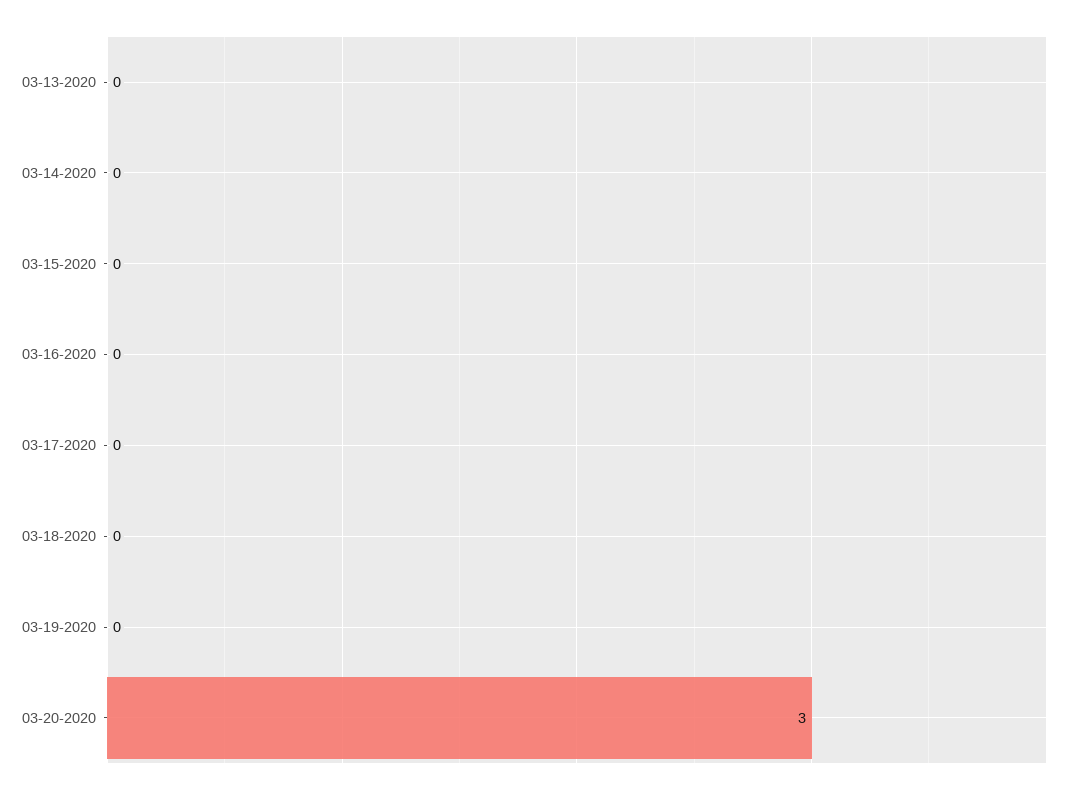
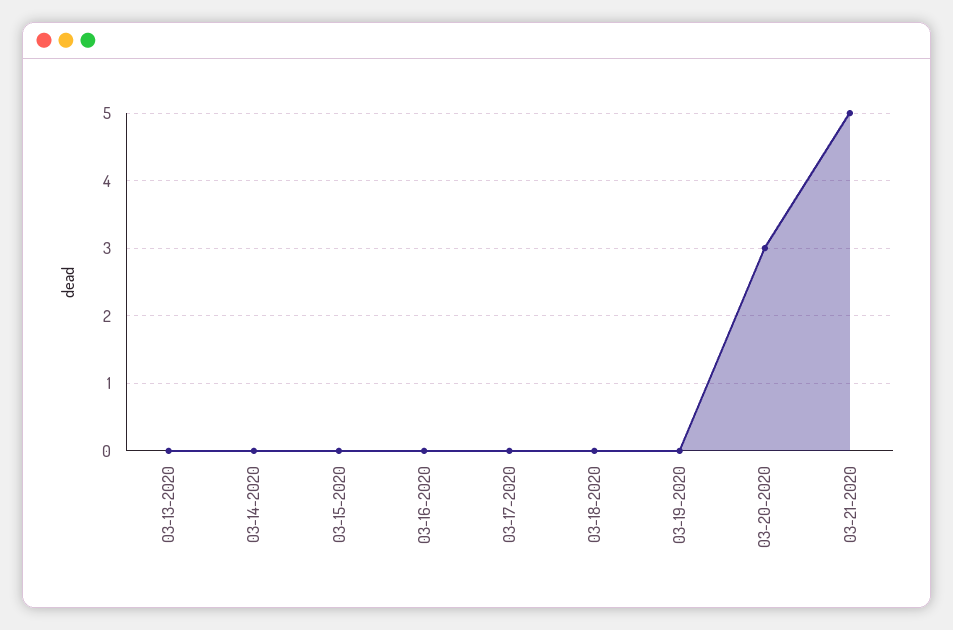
03-21-2020: none -> 5

